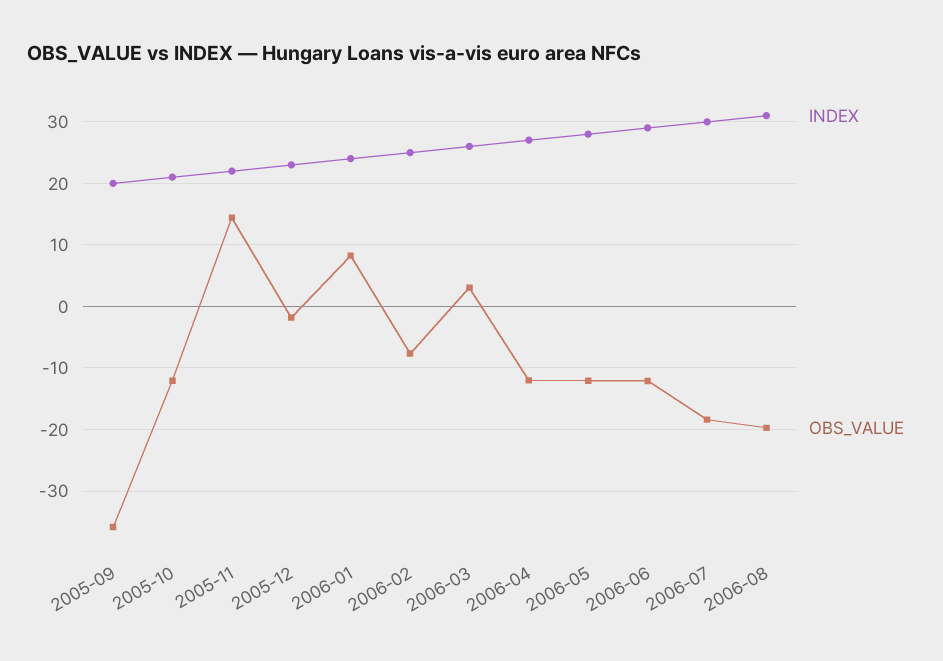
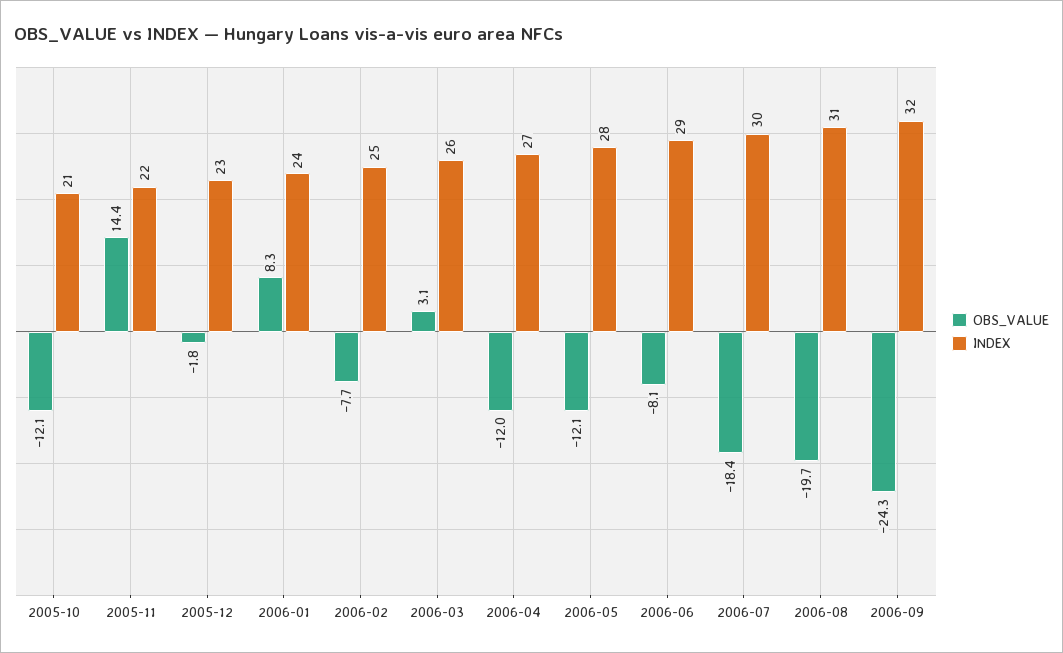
INDEX, 2005-09: 20 -> none
OBS_VALUE, 2005-09: -36 -> none
OBS_VALUE, 2006-06: -12 -> -8.1
OBS_VALUE, 2006-09: none -> -24.3
INDEX, 2006-09: none -> 32

